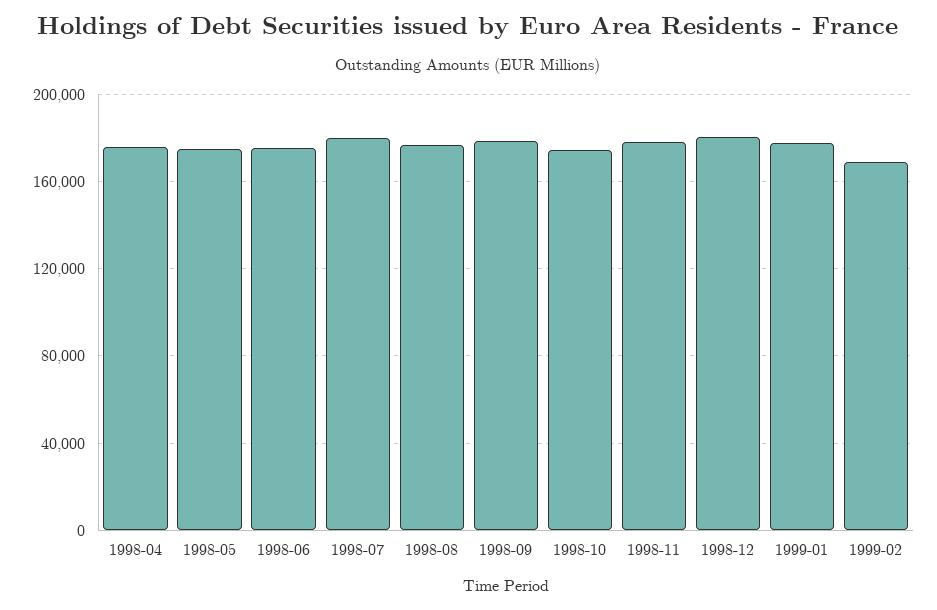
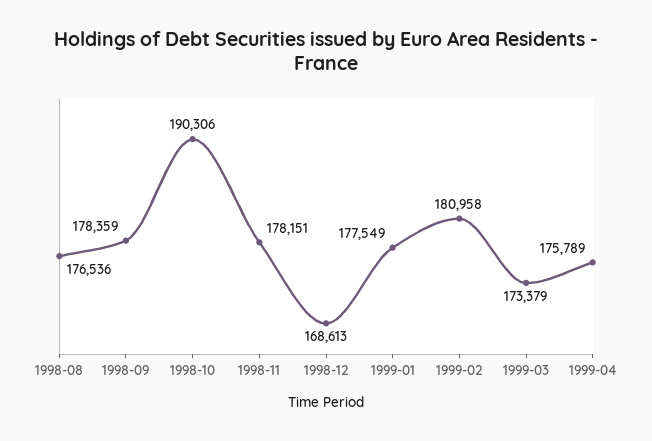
1998-04: 175000 -> none
1998-05: 175000 -> none
1998-06: 175000 -> none
1998-07: 180000 -> none
1998-10: 175000 -> 190306
1998-12: 180000 -> 168613
1999-02: 170000 -> 180958
1999-03: none -> 173379
1999-04: none -> 175789

